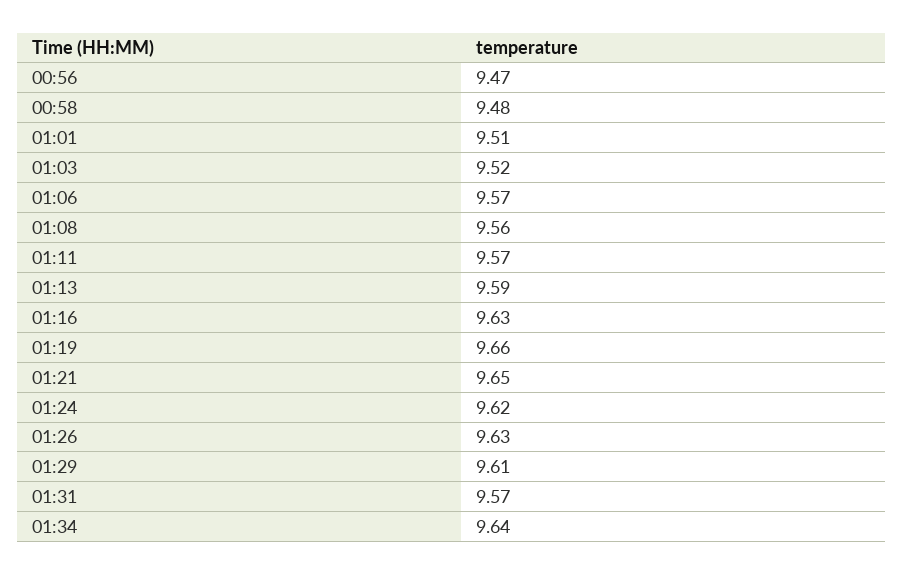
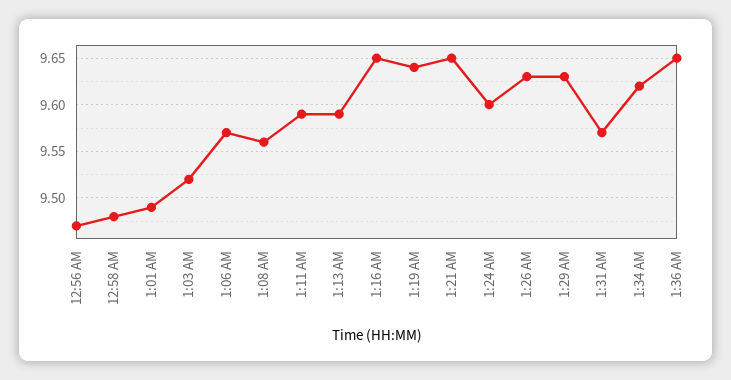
01:01: 9.51 -> 9.49
01:11: 9.57 -> 9.59
01:16: 9.63 -> 9.65
01:19: 9.66 -> 9.64
01:24: 9.62 -> 9.6
01:29: 9.61 -> 9.63
01:34: 9.64 -> 9.62
1:36 AM: none -> 9.65

